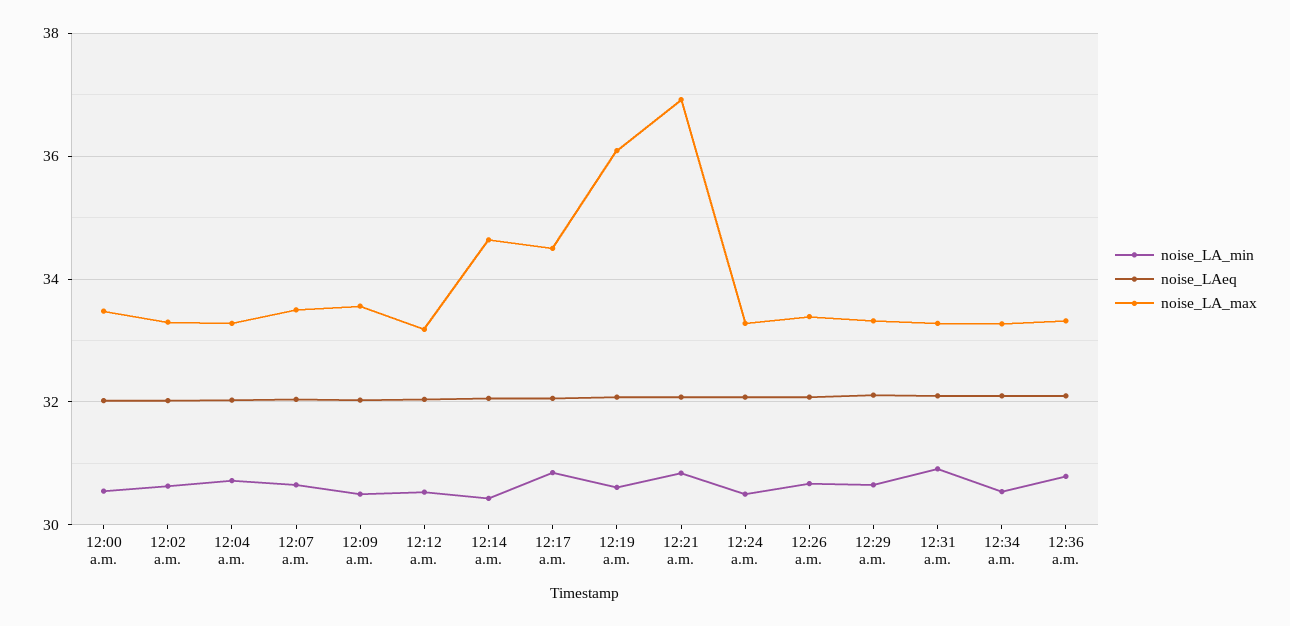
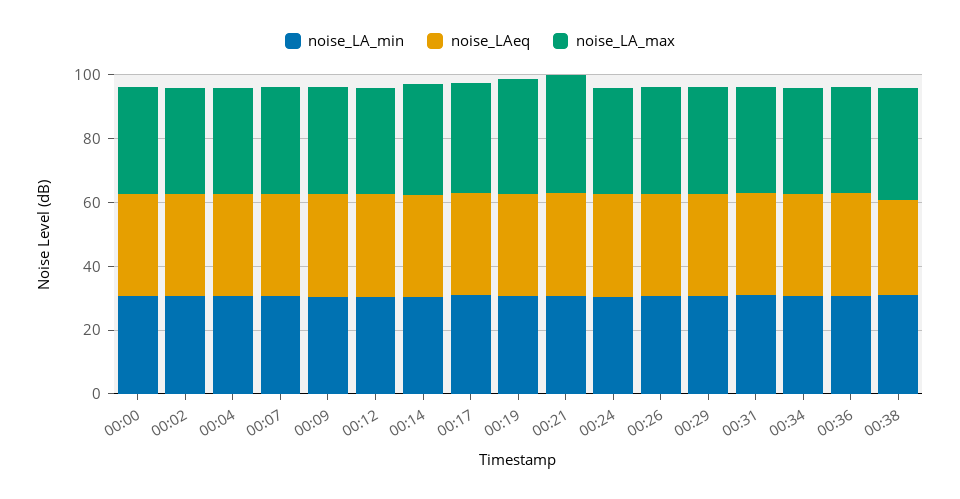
noise_LA_min, 00:38: none -> 30
noise_LAeq, 00:38: none -> 30
noise_LA_max, 00:38: none -> 35

